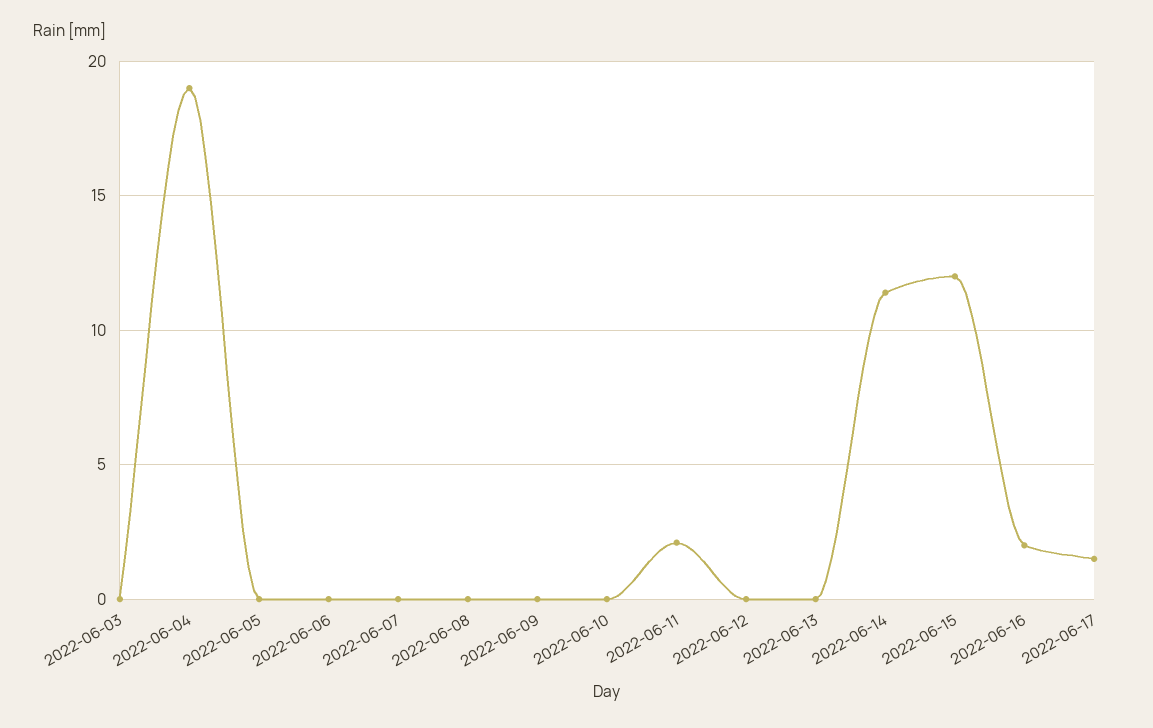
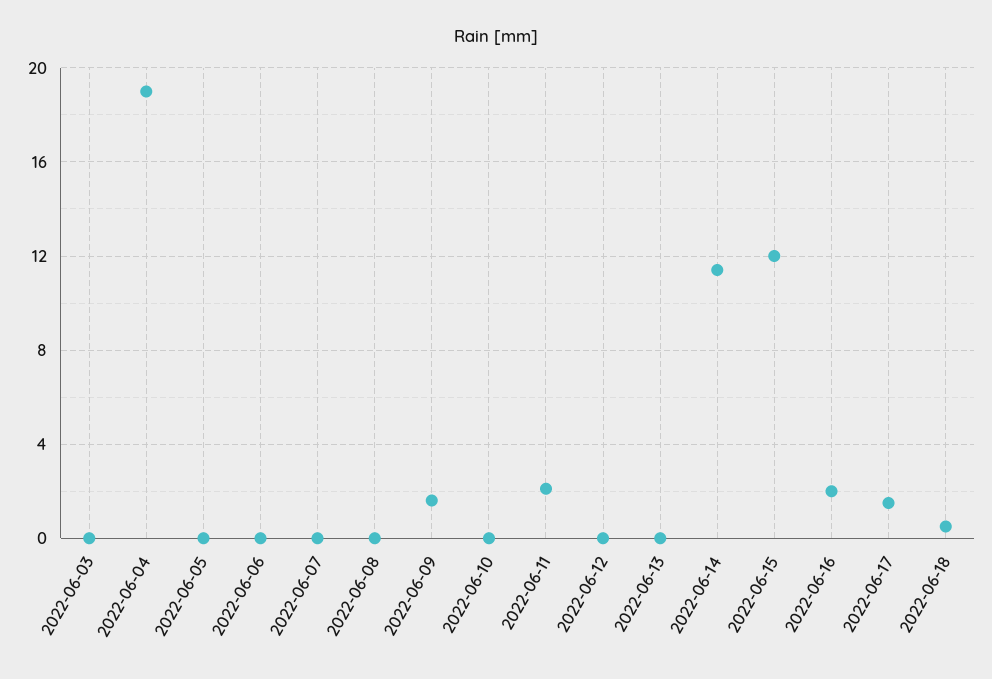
2022-06-09: 0 -> 1.5
2022-06-18: none -> 0.5

